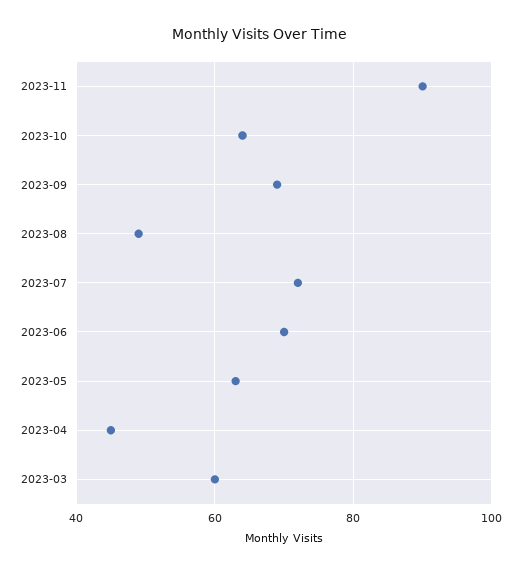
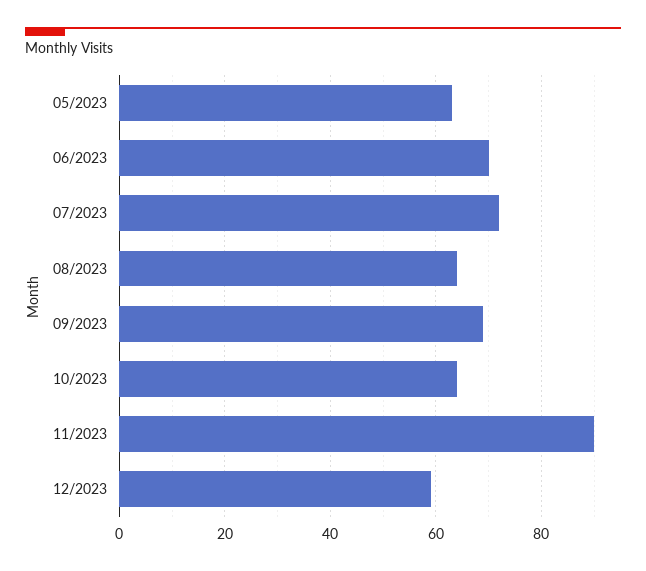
2023-08: 50 -> 65
2023-04: 45 -> none
2023-03: 60 -> none
12/2023: none -> 60

